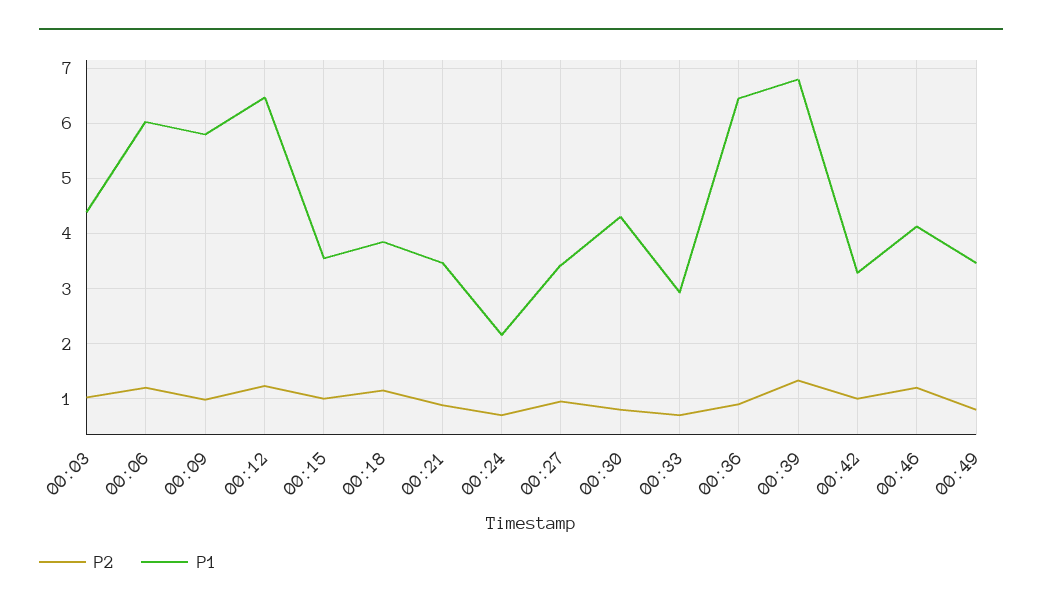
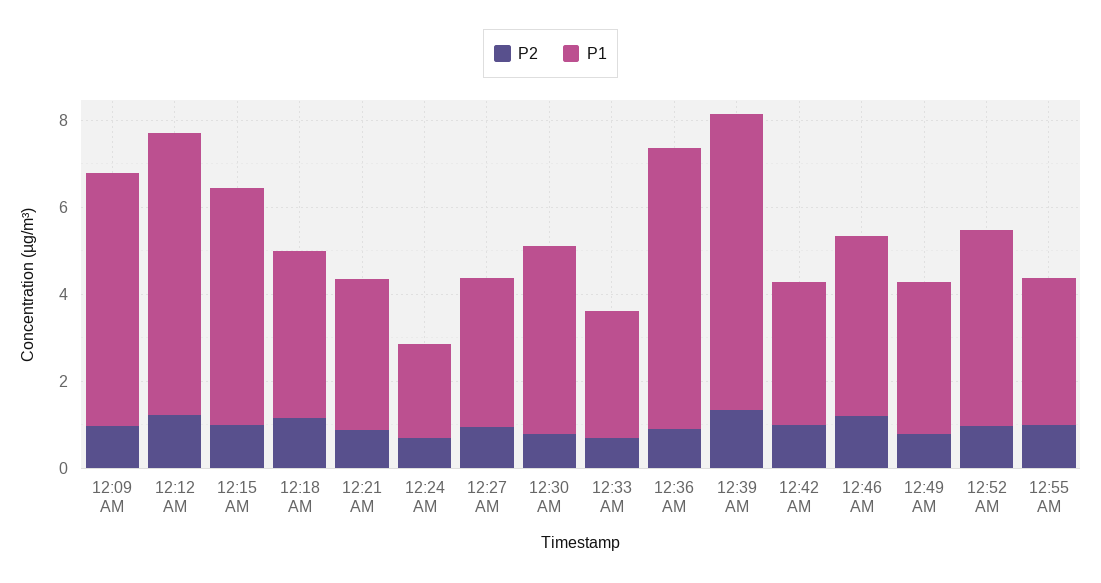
P2, 00:03: 1 -> none
P1, 00:03: 4.4 -> none
P2, 00:06: 1.2 -> none
P1, 00:06: 6 -> none
P1, 00:15: 3.6 -> 5.5
P2, 12:52 AM: none -> 1
P1, 12:52 AM: none -> 4.5
P2, 12:55 AM: none -> 1
P1, 12:55 AM: none -> 3.5

